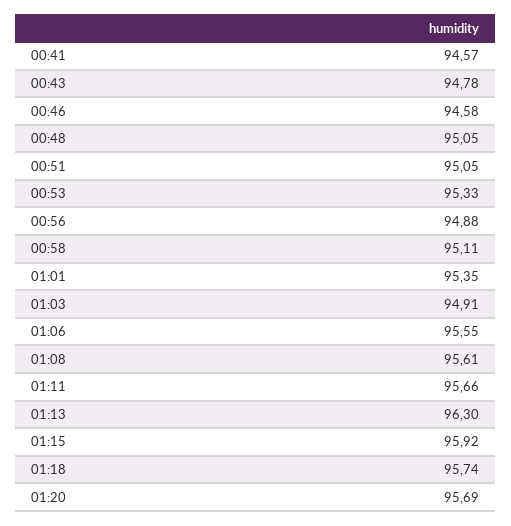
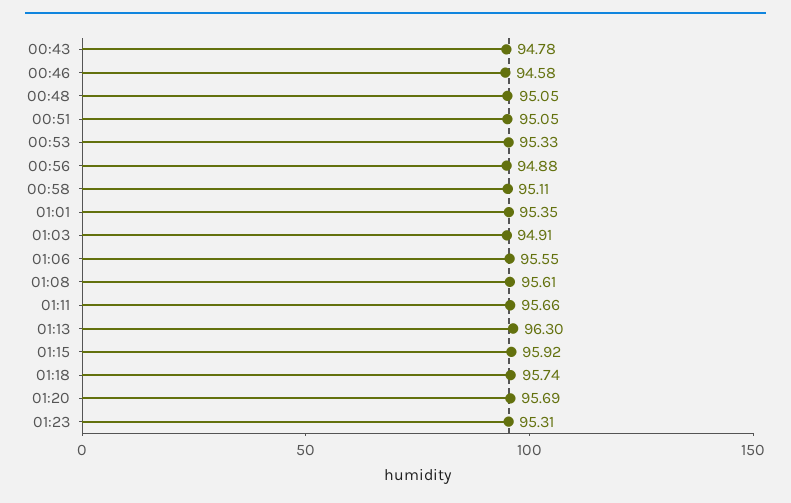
00:41: 94.57 -> none
01:23: none -> 95.31

